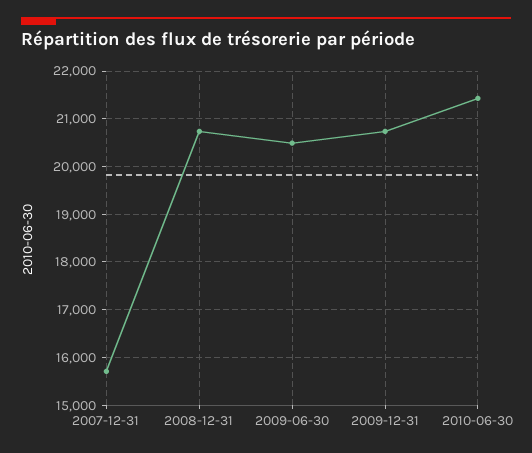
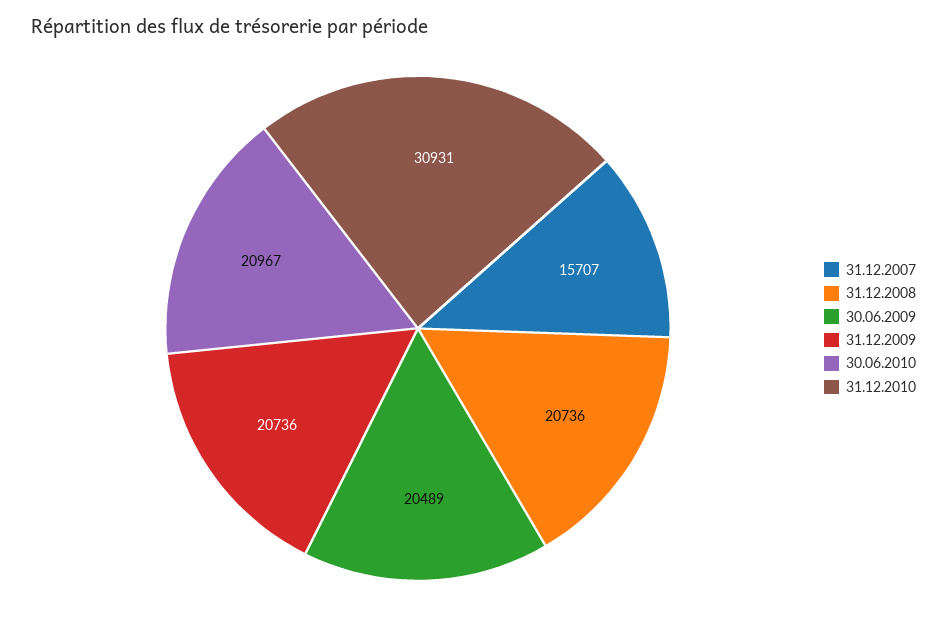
2010-06-30: 21400 -> 20967
31.12.2010: none -> 30931

